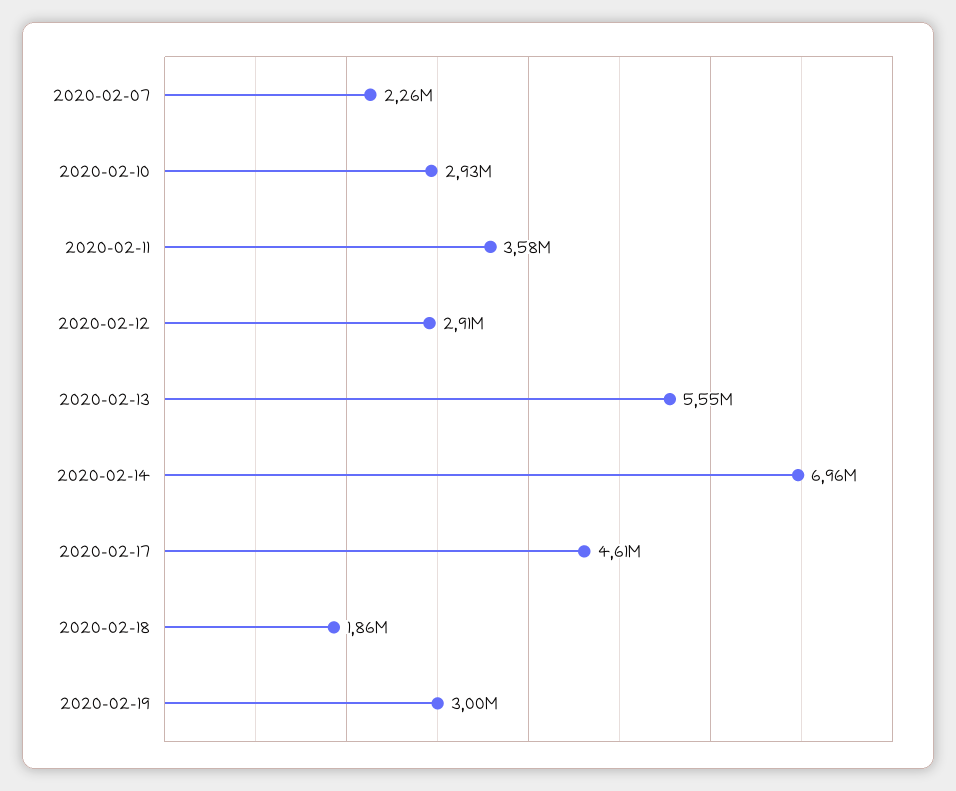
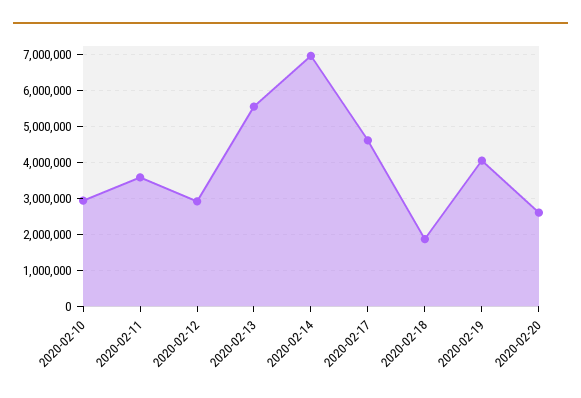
2020-02-07: 2260000 -> none
2020-02-19: 3000000 -> 4000000
2020-02-20: none -> 2600000

